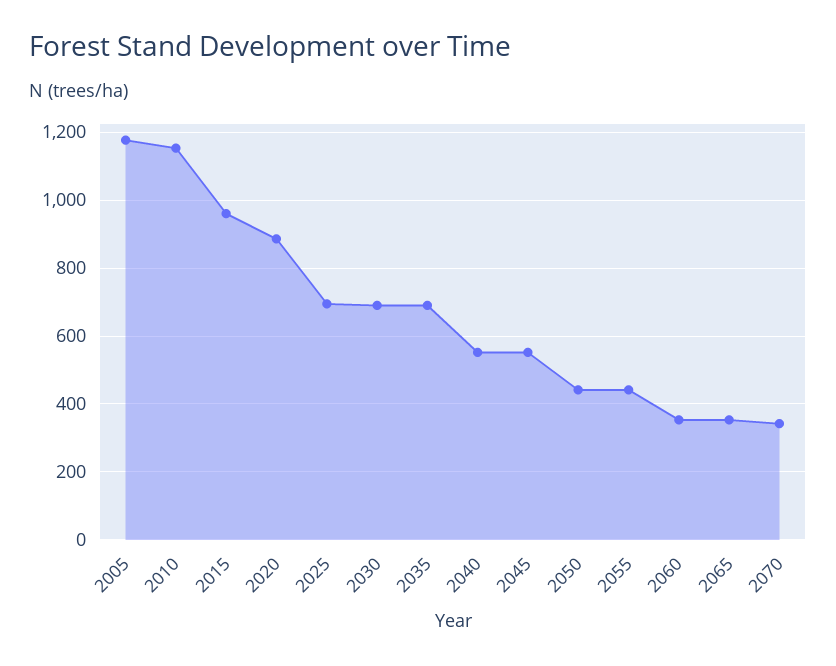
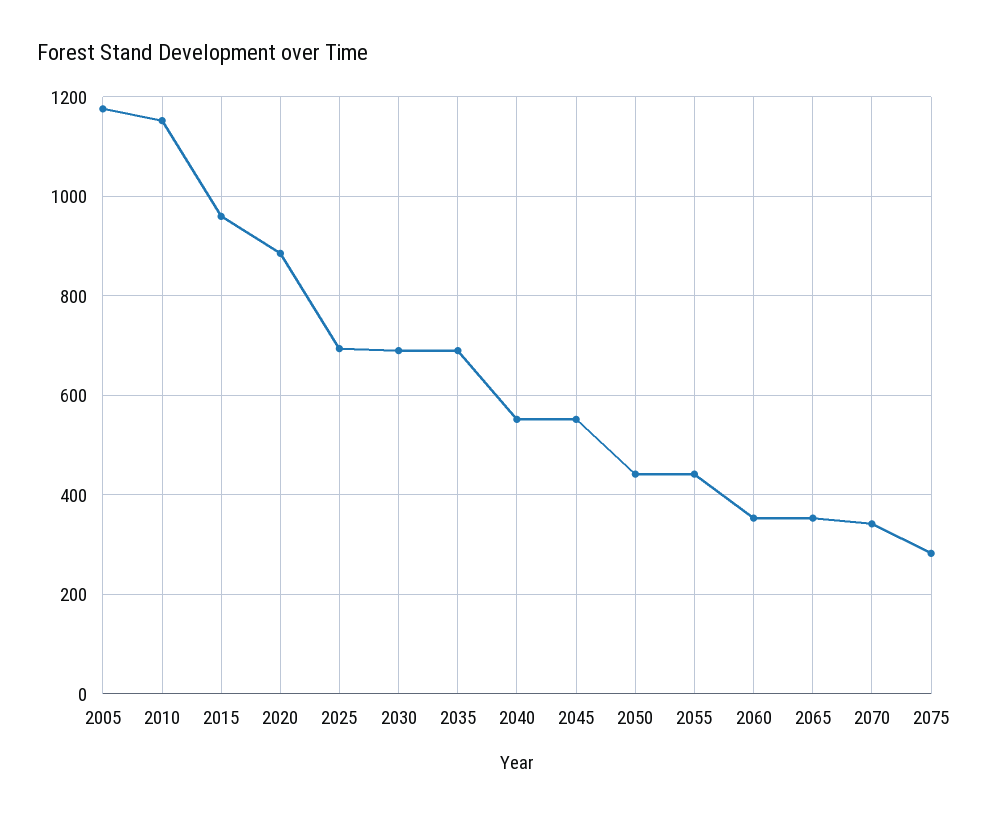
2075: none -> 280

